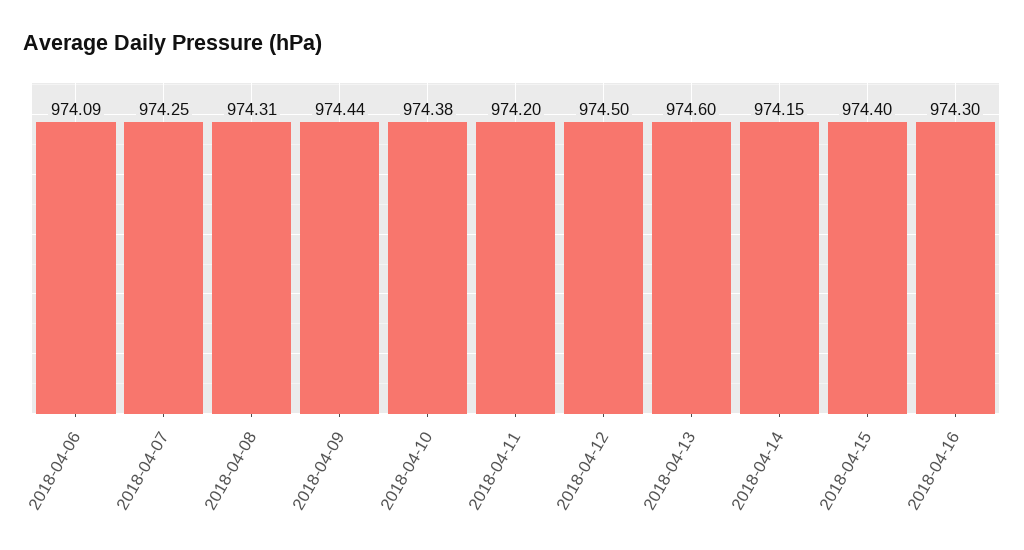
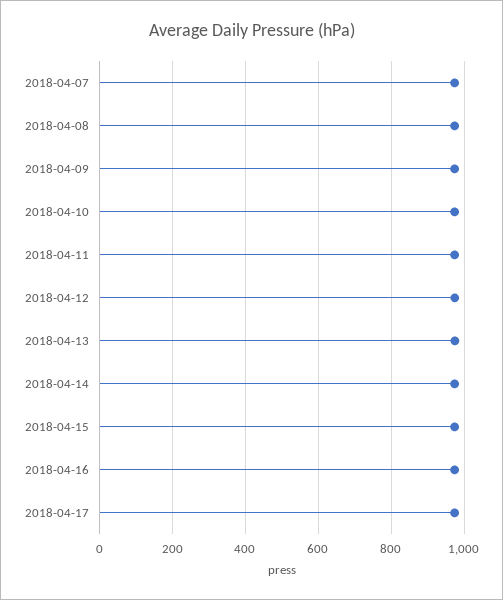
2018-04-06: 974.09 -> none
2018-04-17: none -> 980

